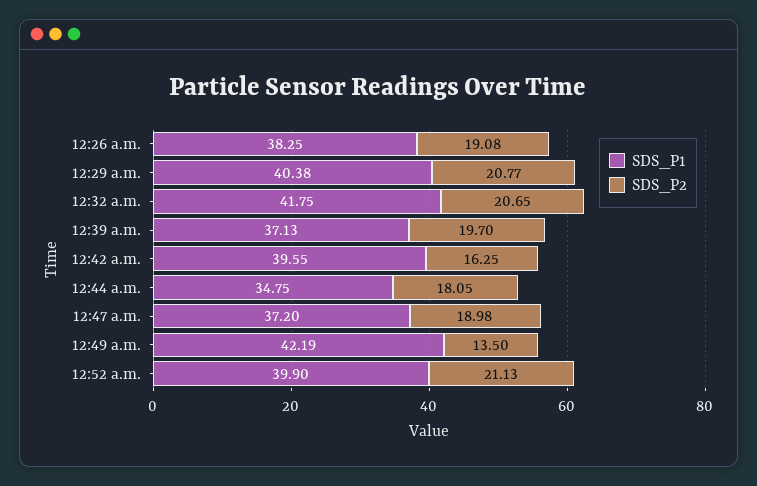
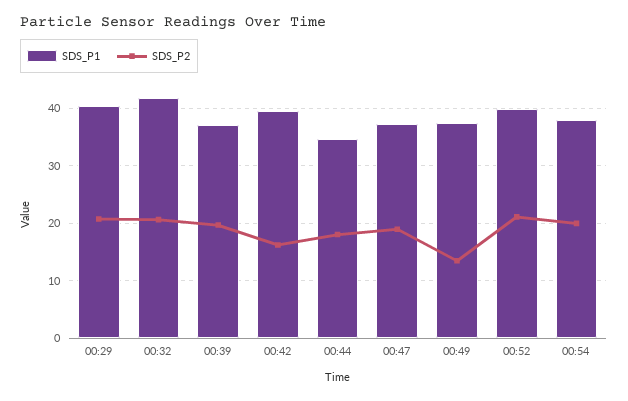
SDS_P1, 12:26 a.m.: 38.25 -> none
SDS_P2, 12:26 a.m.: 19.08 -> none
SDS_P1, 12:49 a.m.: 42.19 -> 38
SDS_P1, 00:54: none -> 38
SDS_P2, 00:54: none -> 20

